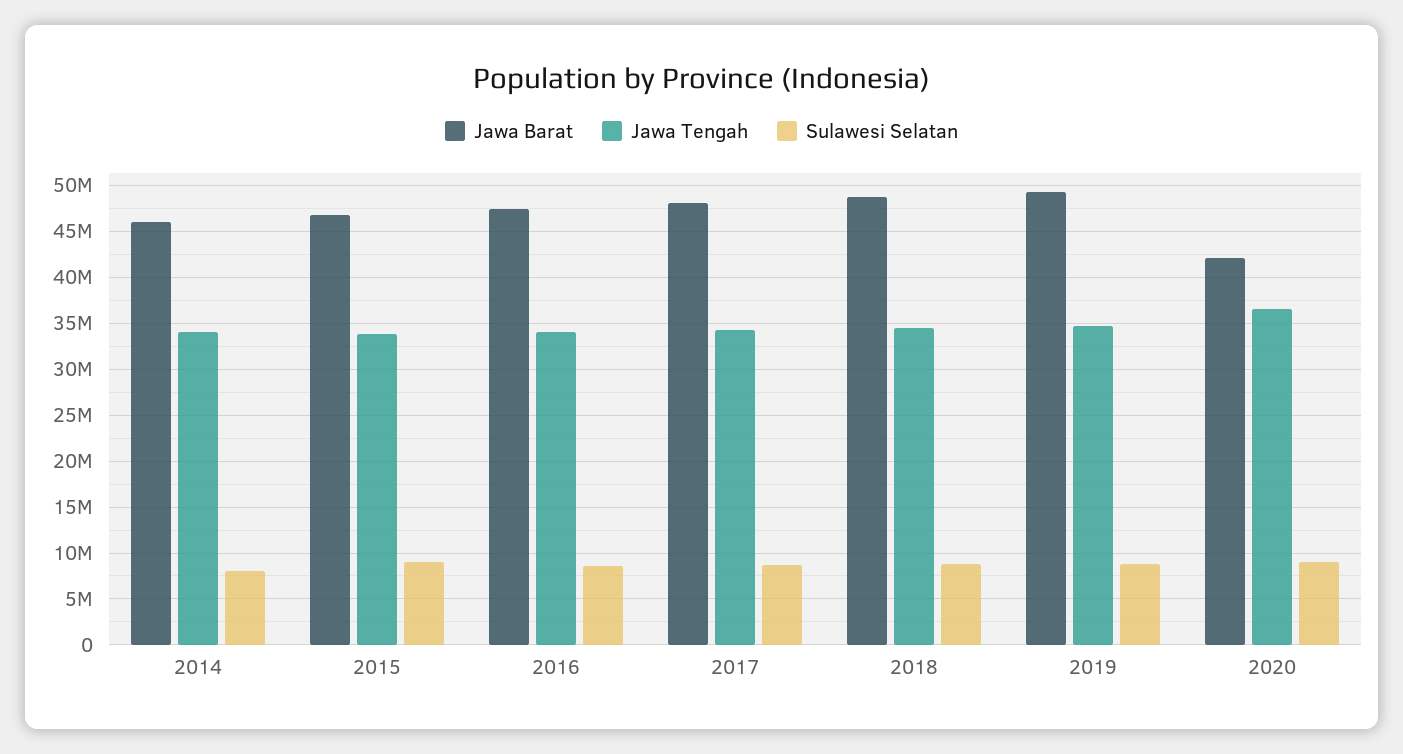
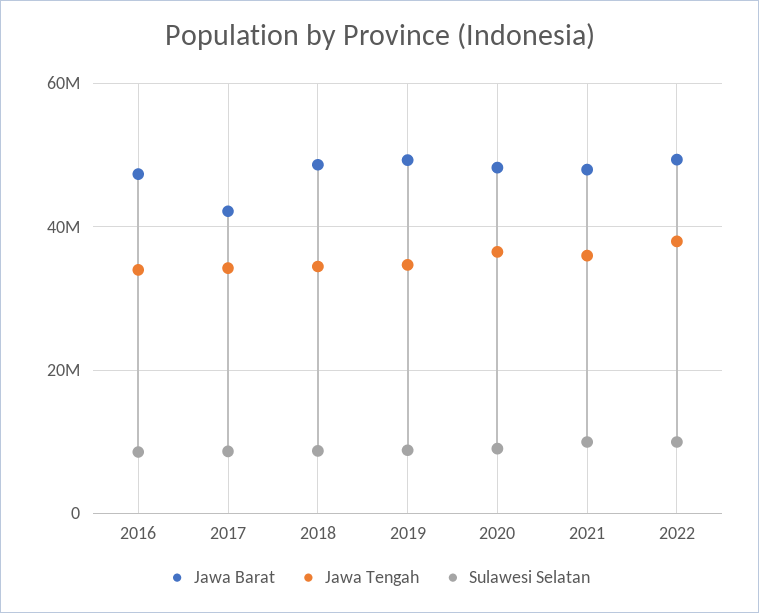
Jawa Barat, 2014: 46000000 -> none
Jawa Tengah, 2014: 34000000 -> none
Sulawesi Selatan, 2014: 8000000 -> none
Jawa Barat, 2015: 47000000 -> none
Jawa Tengah, 2015: 34000000 -> none
Sulawesi Selatan, 2015: 9000000 -> none
Jawa Barat, 2017: 48000000 -> 42000000
Jawa Barat, 2020: 42000000 -> 48000000
Jawa Barat, 2021: none -> 48000000
Jawa Tengah, 2021: none -> 36000000
Sulawesi Selatan, 2021: none -> 10000000
Jawa Barat, 2022: none -> 50000000
Jawa Tengah, 2022: none -> 38000000
Sulawesi Selatan, 2022: none -> 10000000

